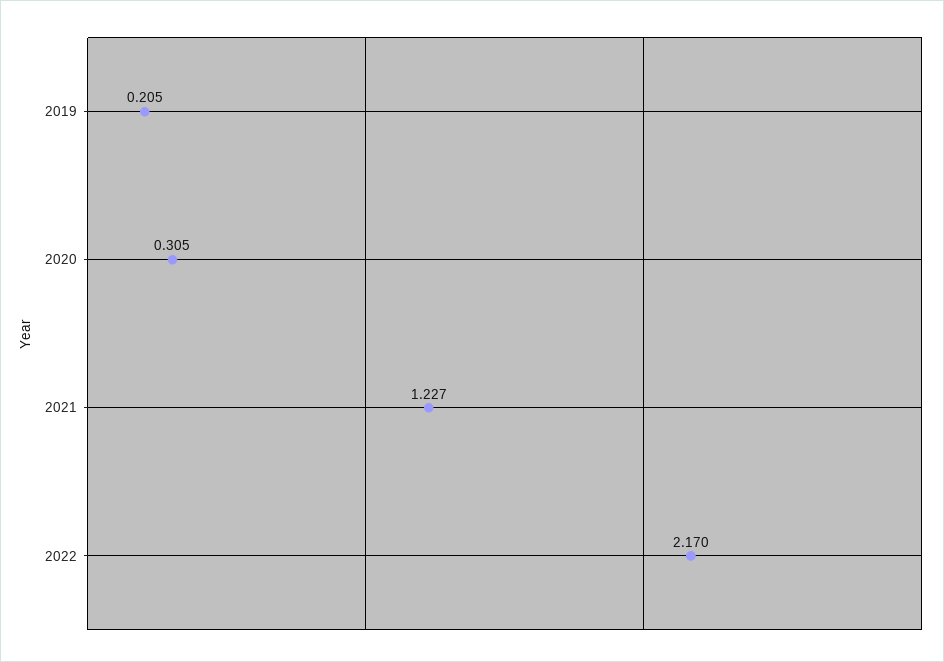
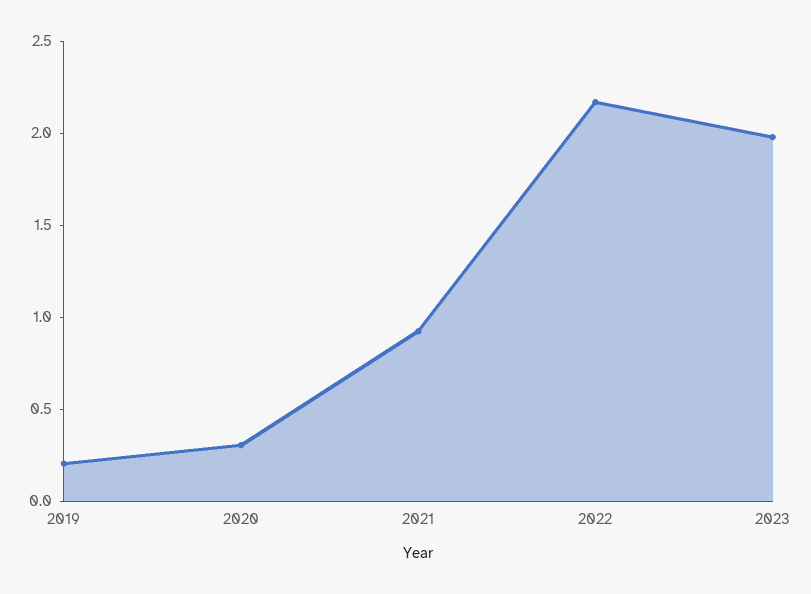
2021: 1.227 -> 0.9
2023: none -> 2

